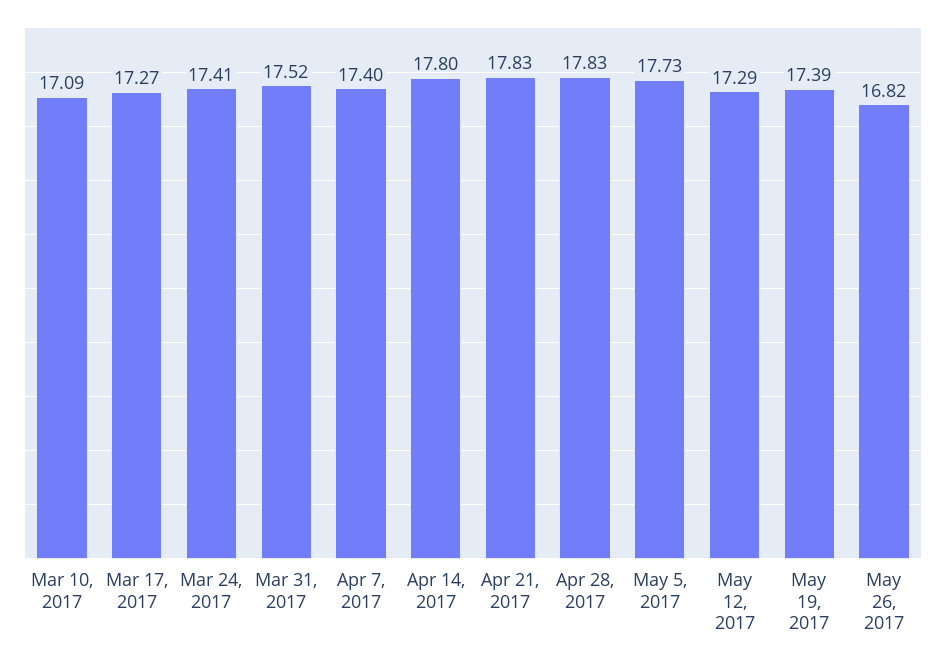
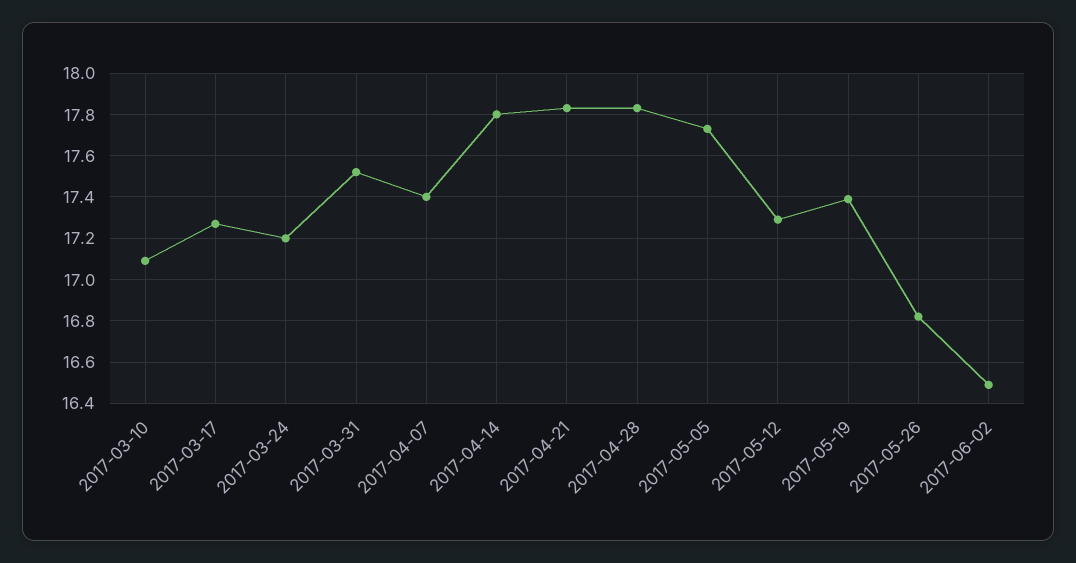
Mar 24, 2017: 17.41 -> 17.2
2017-06-02: none -> 16.5

